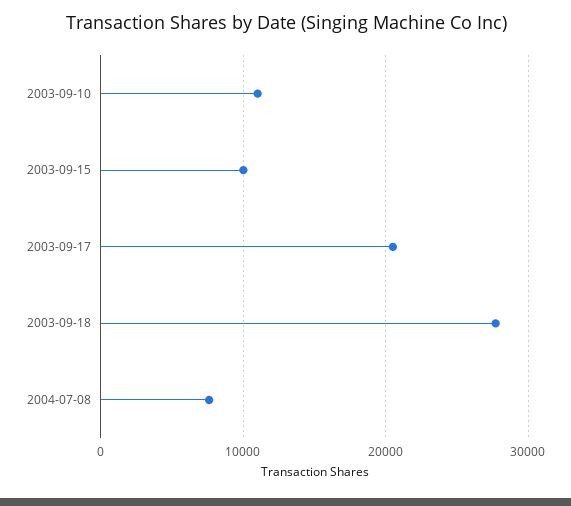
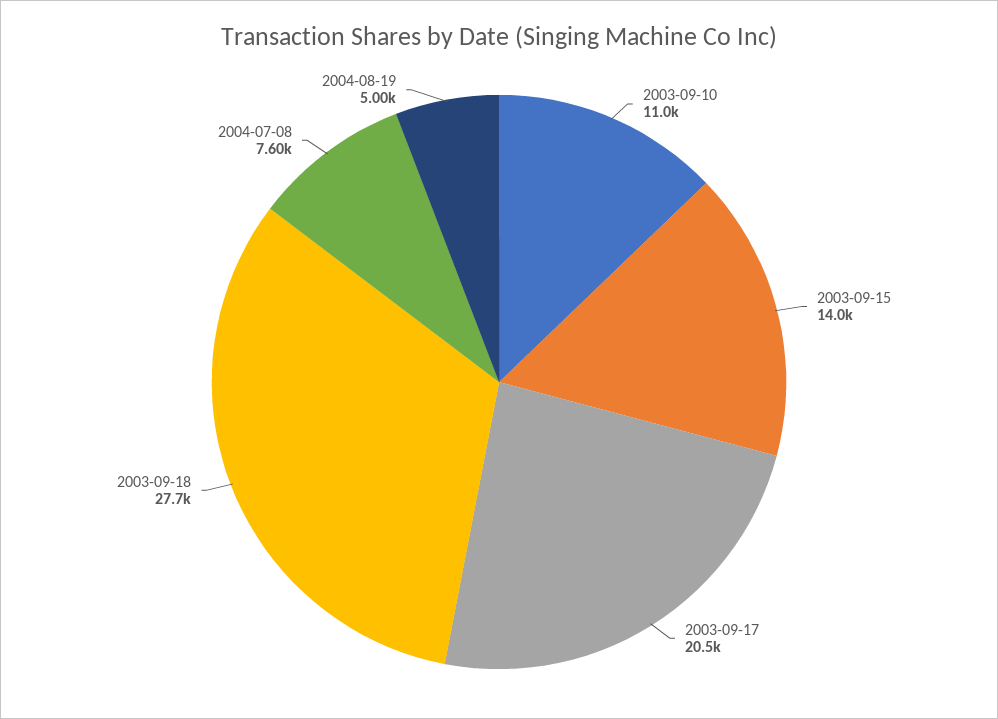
2003-09-15: 10000 -> 14000
2004-08-19: none -> 5000

